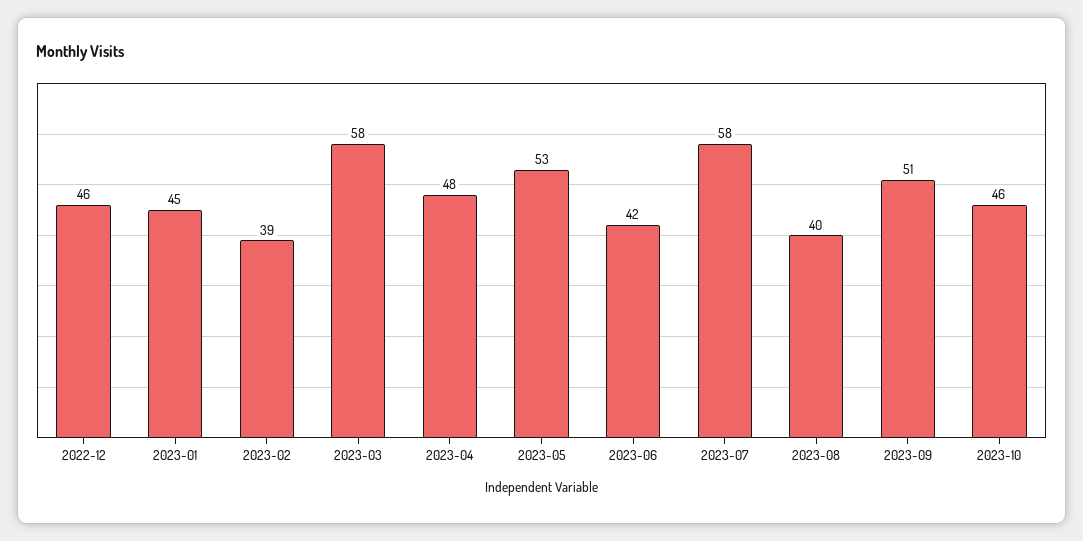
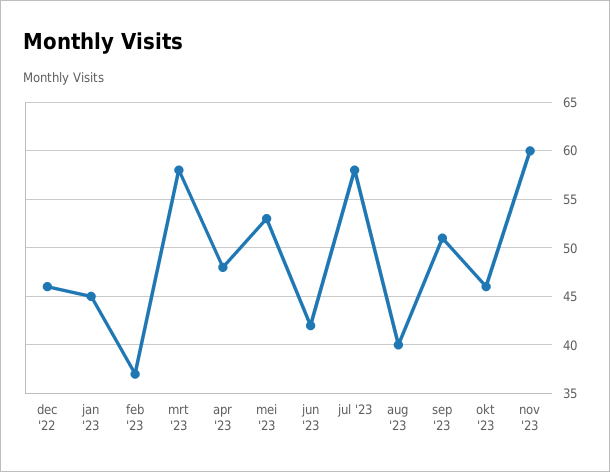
2023-02: 39 -> 37
nov '23: none -> 60

